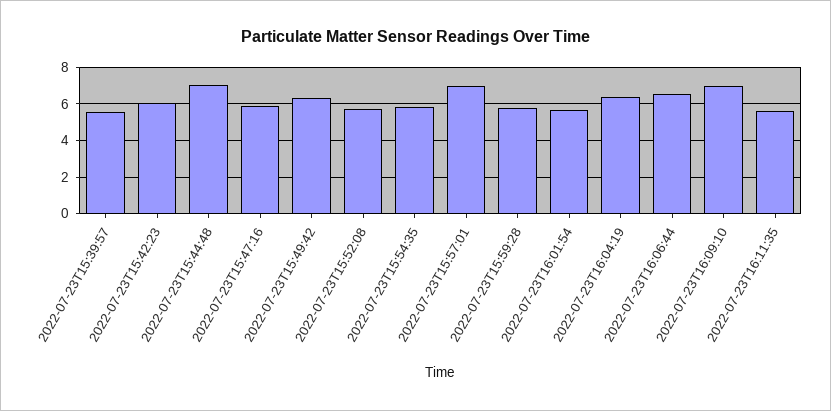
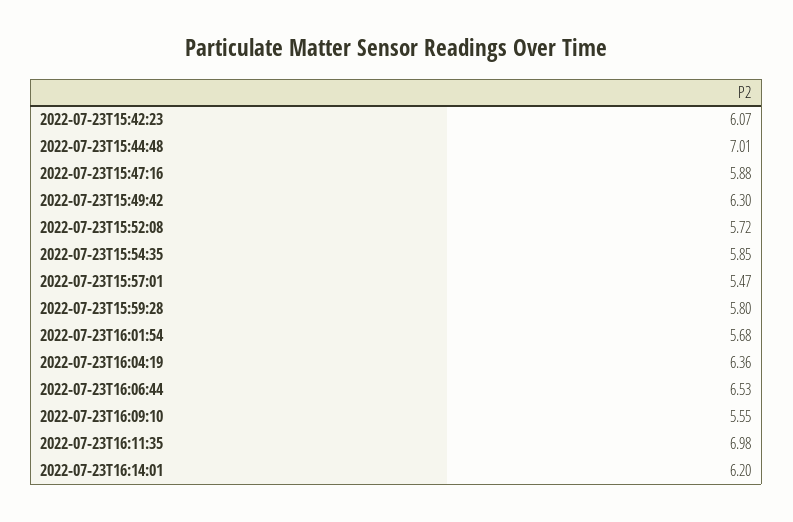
2022-07-23T15:39:57: 5.5 -> none
2022-07-23T15:57:01: 7 -> 5.47
2022-07-23T16:09:10: 7 -> 5.55
2022-07-23T16:11:35: 5.5 -> 6.98
2022-07-23T16:14:01: none -> 6.2

